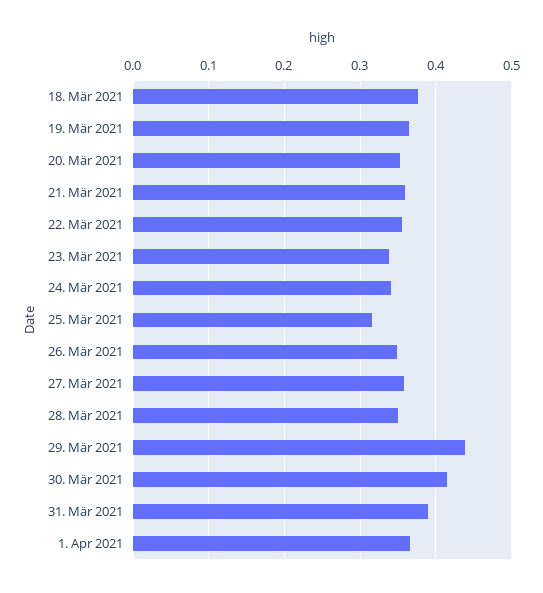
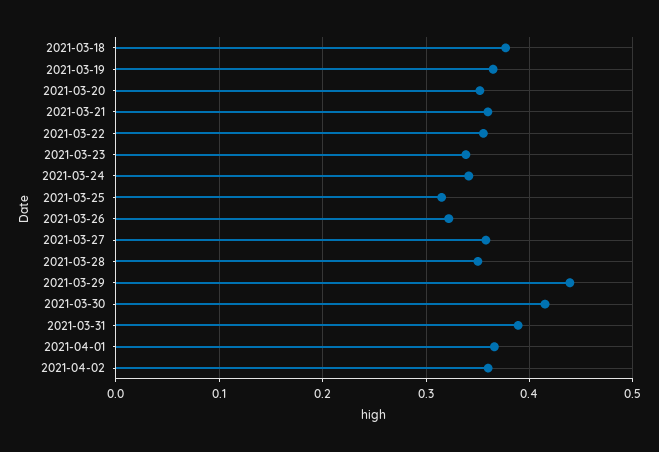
26. Mär 2021: 0.35 -> 0.32
2021-04-02: none -> 0.36

